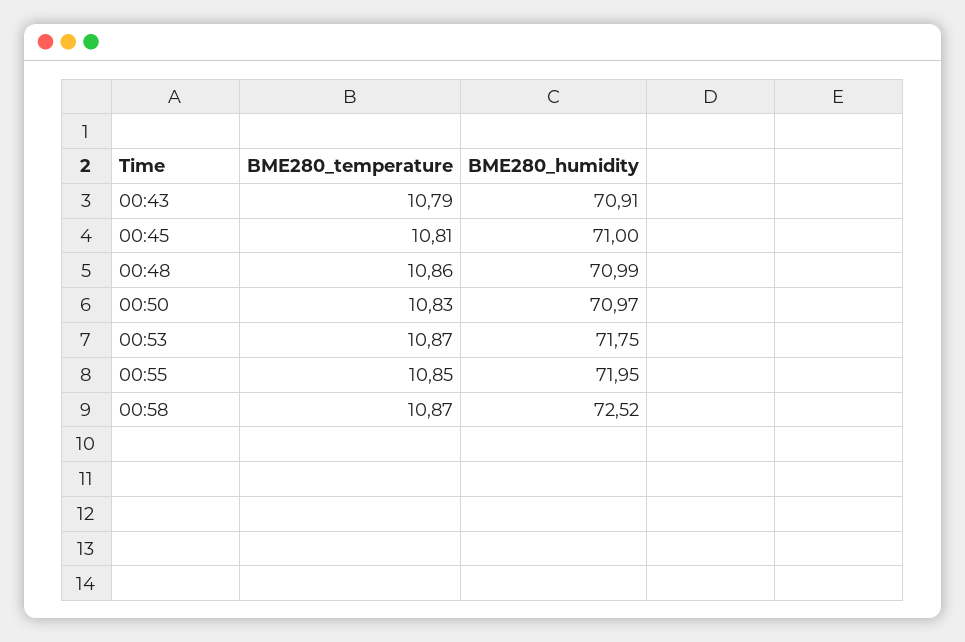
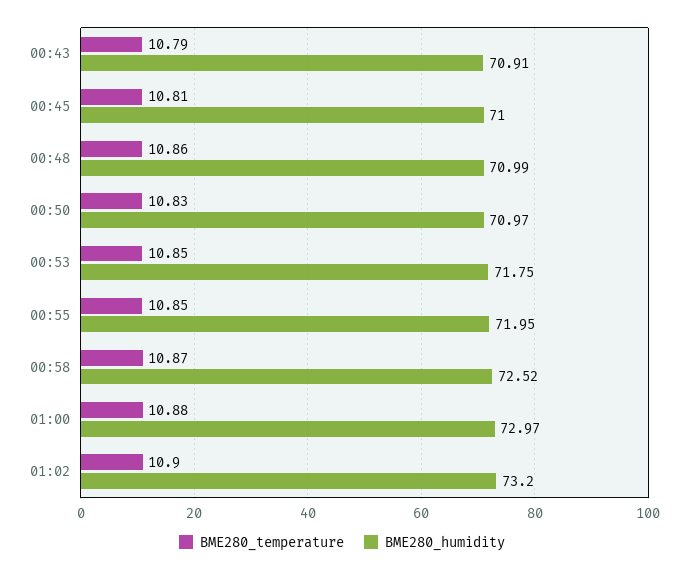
BME280_temperature, 00:53: 10.87 -> 10.85
BME280_temperature, 01:00: none -> 10.88
BME280_humidity, 01:00: none -> 72.97
BME280_temperature, 01:02: none -> 10.9
BME280_humidity, 01:02: none -> 73.2

